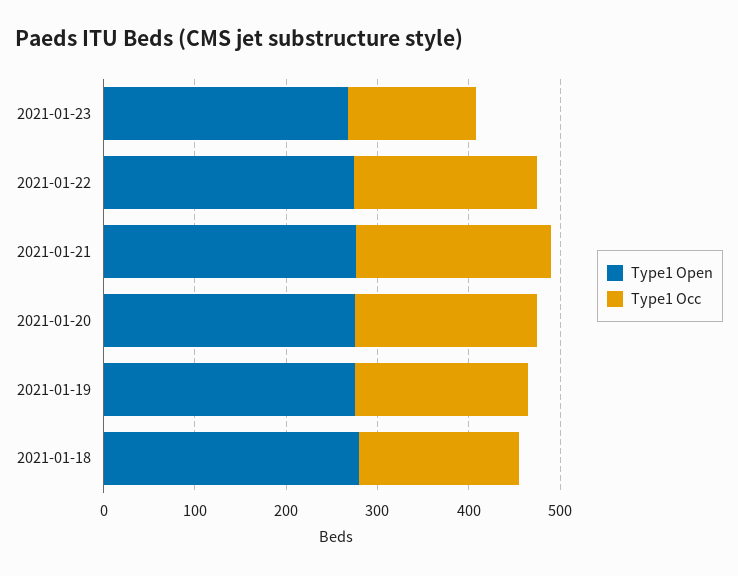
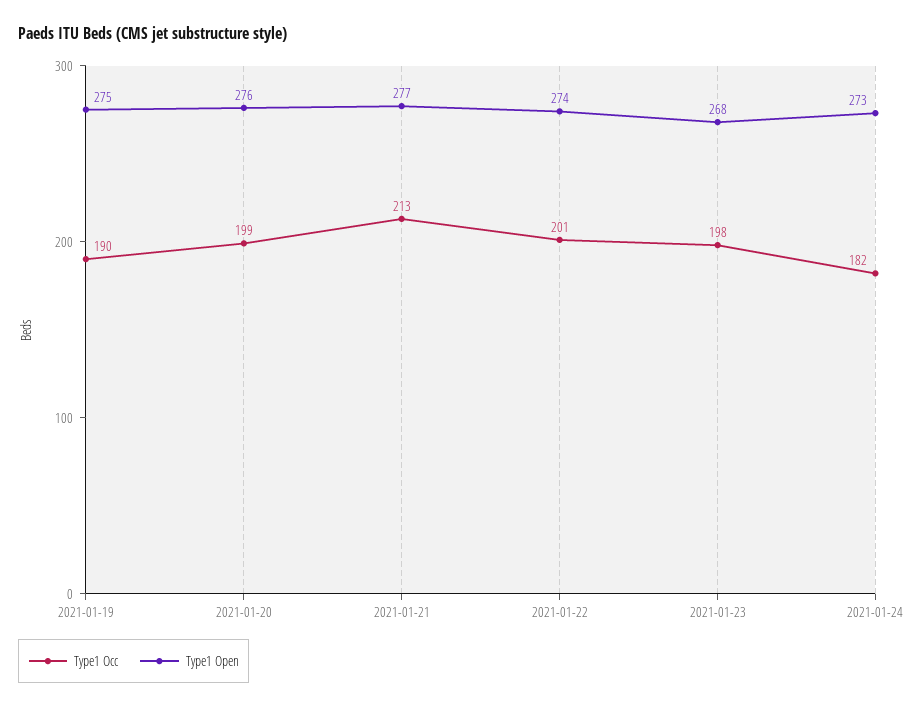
Type1 Occ, 2021-01-23: 140 -> 198
Type1 Open, 2021-01-18: 280 -> none
Type1 Occ, 2021-01-18: 180 -> none
Type1 Occ, 2021-01-24: none -> 182
Type1 Open, 2021-01-24: none -> 273

